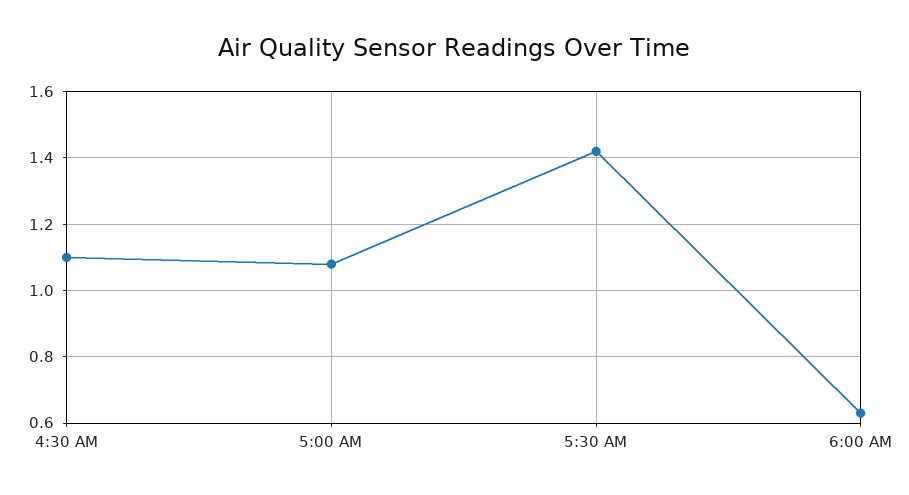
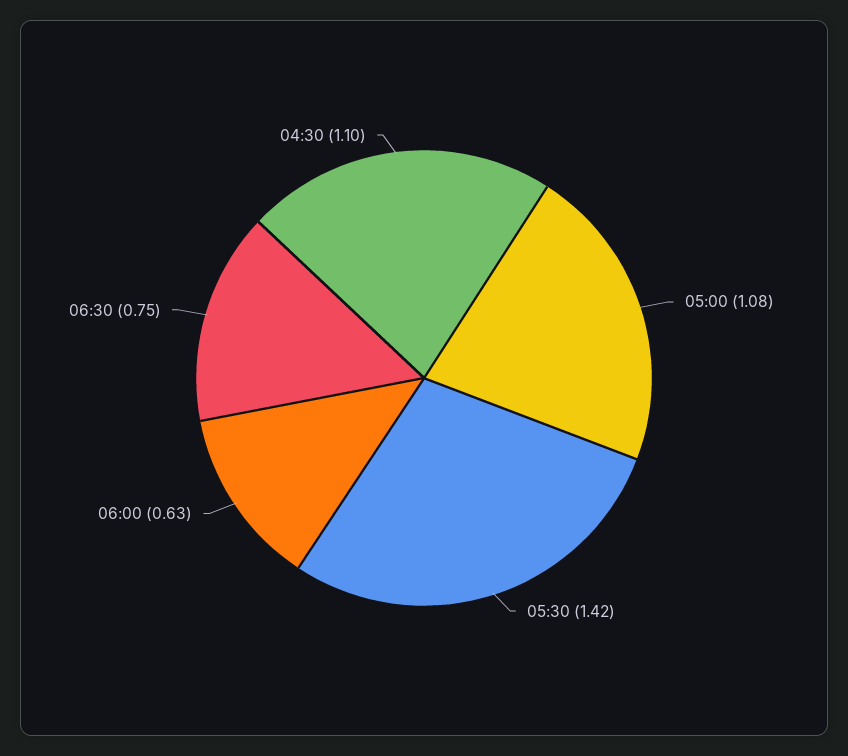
06:30: none -> 0.75

